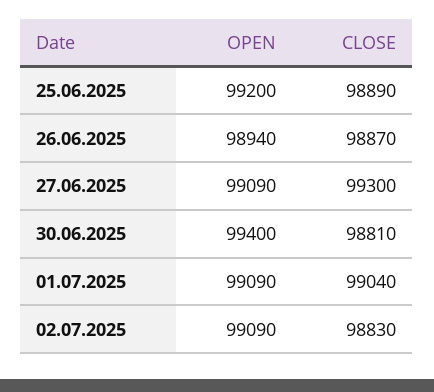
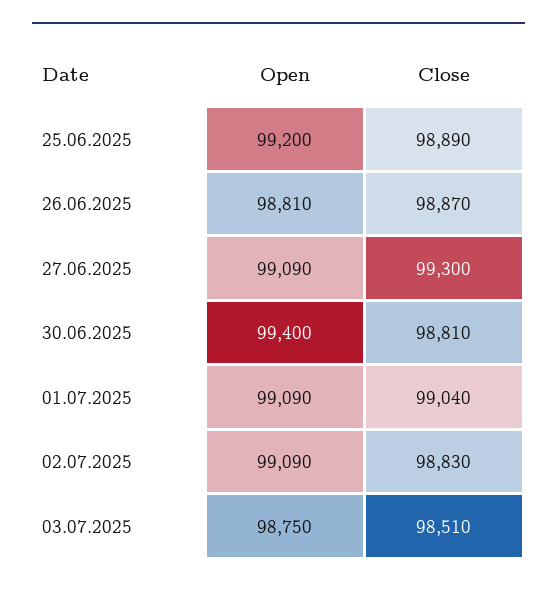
OPEN, 26.06.2025: 98940 -> 98810
OPEN, 03.07.2025: none -> 98750
CLOSE, 03.07.2025: none -> 98510

